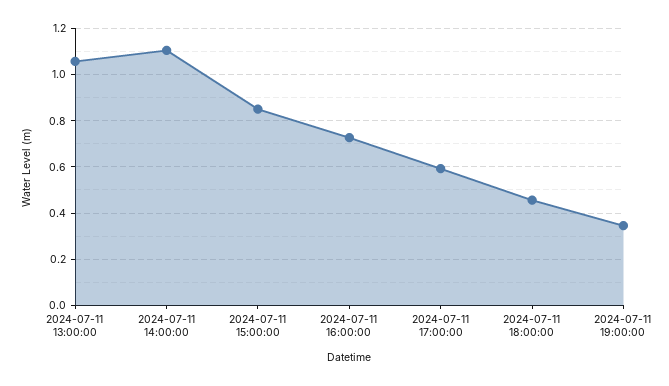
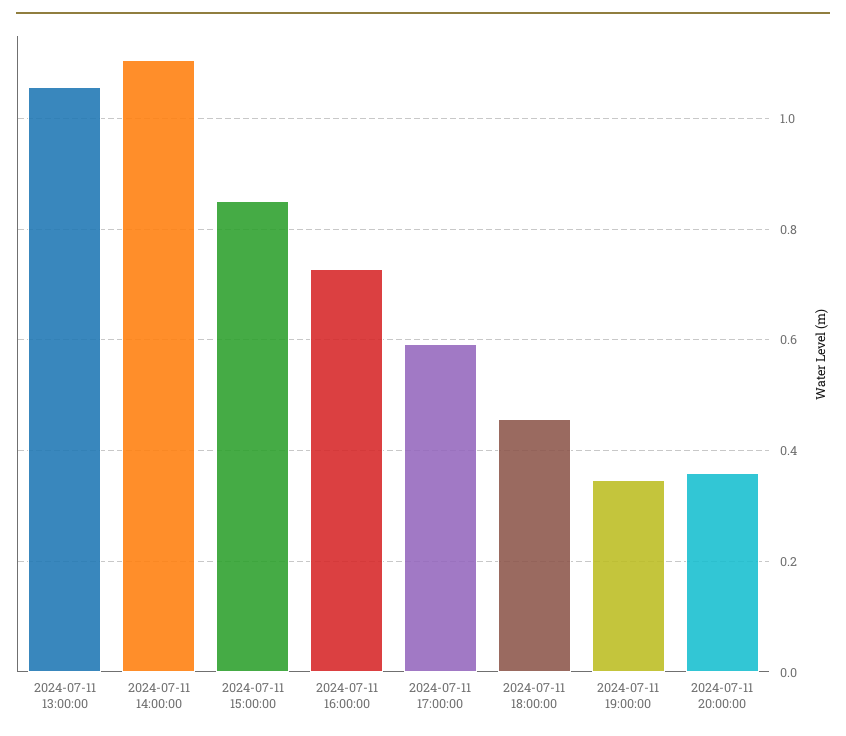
2024-07-11 20:00:00: none -> 0.36

